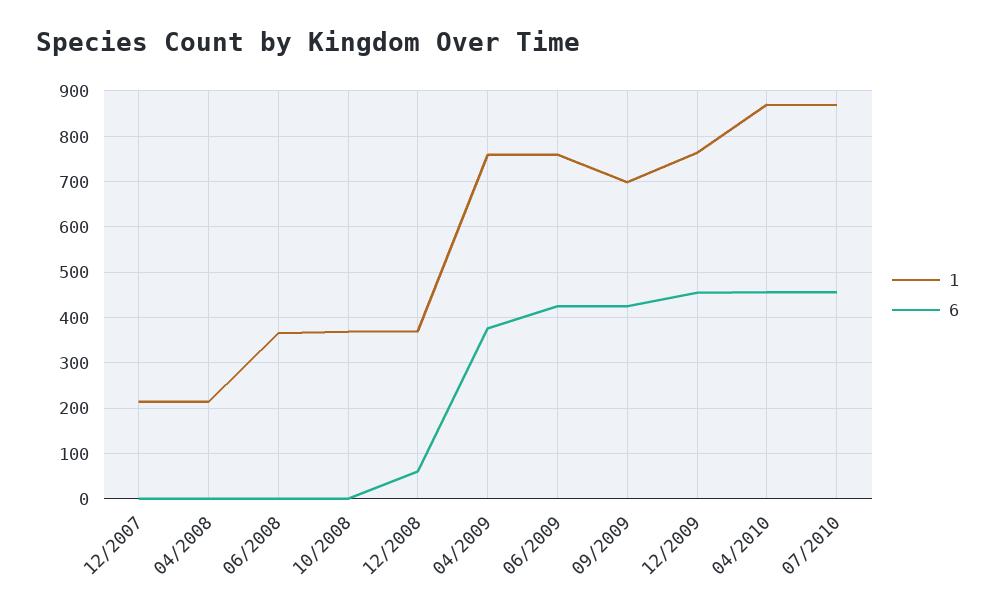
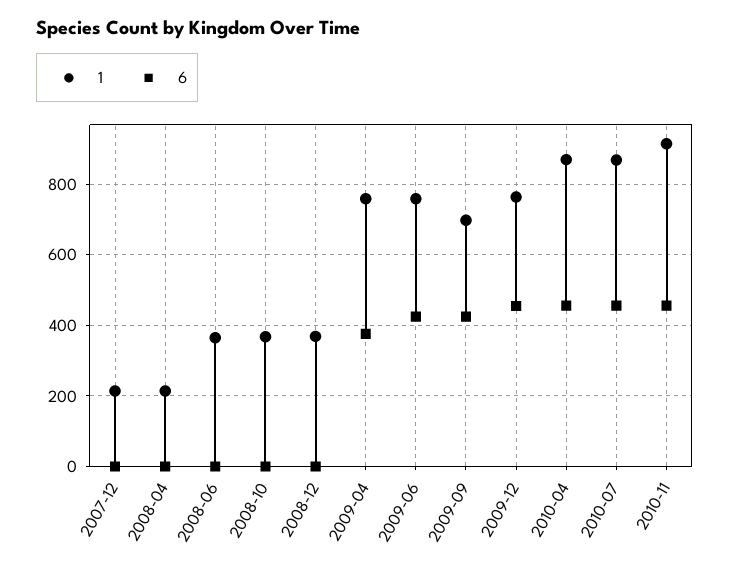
6, 12/2008: 60 -> 0
1, 2010-11: none -> 920
6, 2010-11: none -> 460

